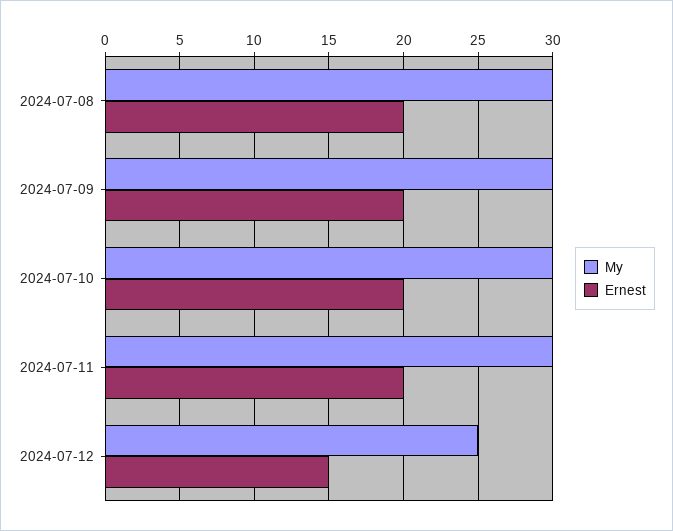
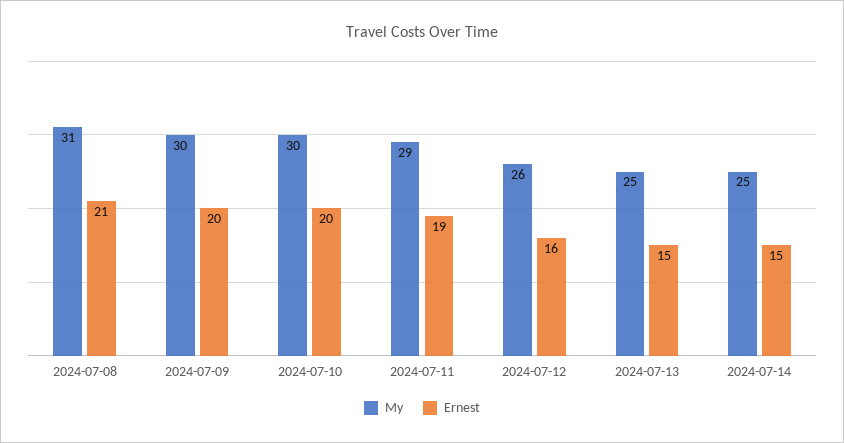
My, 2024-07-08: 30 -> 31
Ernest, 2024-07-08: 20 -> 21
My, 2024-07-11: 30 -> 29
Ernest, 2024-07-11: 20 -> 19
My, 2024-07-12: 25 -> 26
Ernest, 2024-07-12: 15 -> 16
My, 2024-07-13: none -> 25
Ernest, 2024-07-13: none -> 15
My, 2024-07-14: none -> 25
Ernest, 2024-07-14: none -> 15

